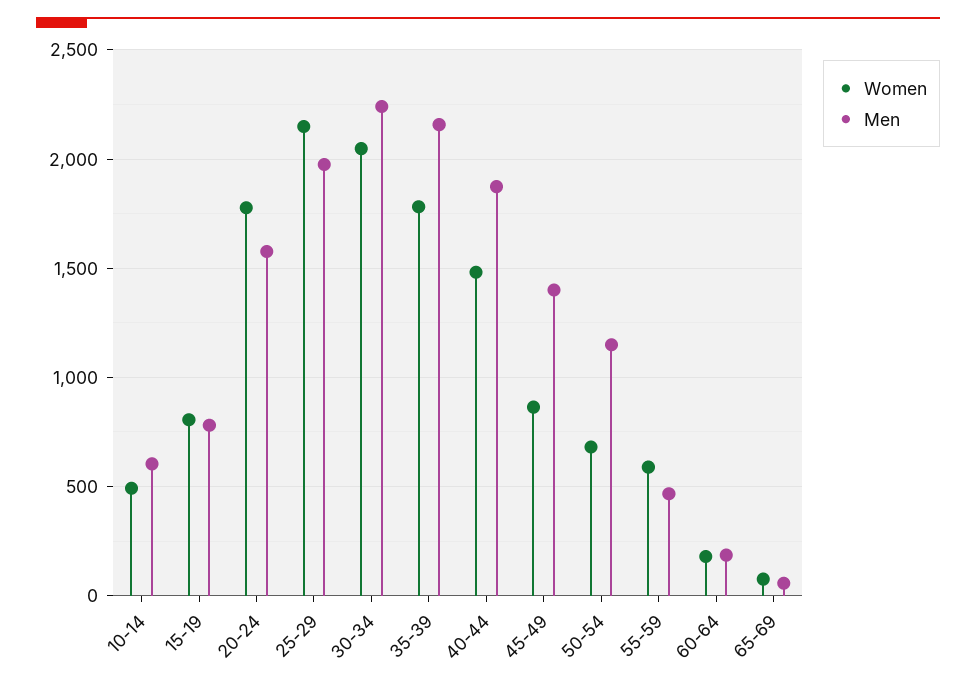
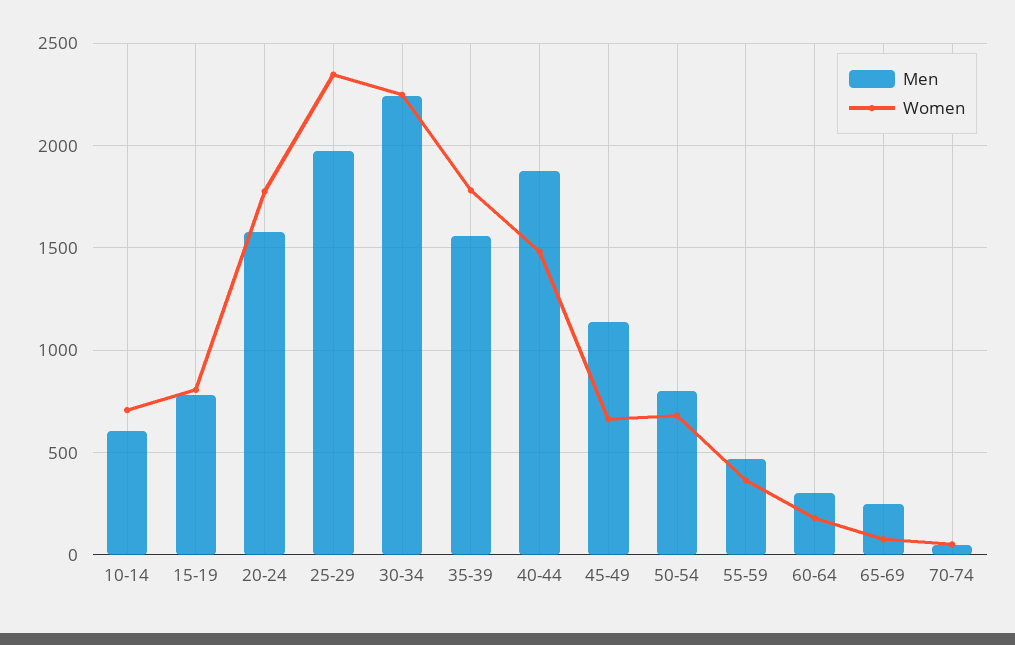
Women, 10-14: 500 -> 700
Women, 25-29: 2150 -> 2350
Women, 30-34: 2050 -> 2250
Men, 35-39: 2150 -> 1550
Women, 45-49: 850 -> 650
Men, 45-49: 1400 -> 1150
Men, 50-54: 1150 -> 800
Women, 55-59: 600 -> 350
Men, 60-64: 200 -> 300
Men, 65-69: 50 -> 250
Men, 70-74: none -> 50
Women, 70-74: none -> 50

